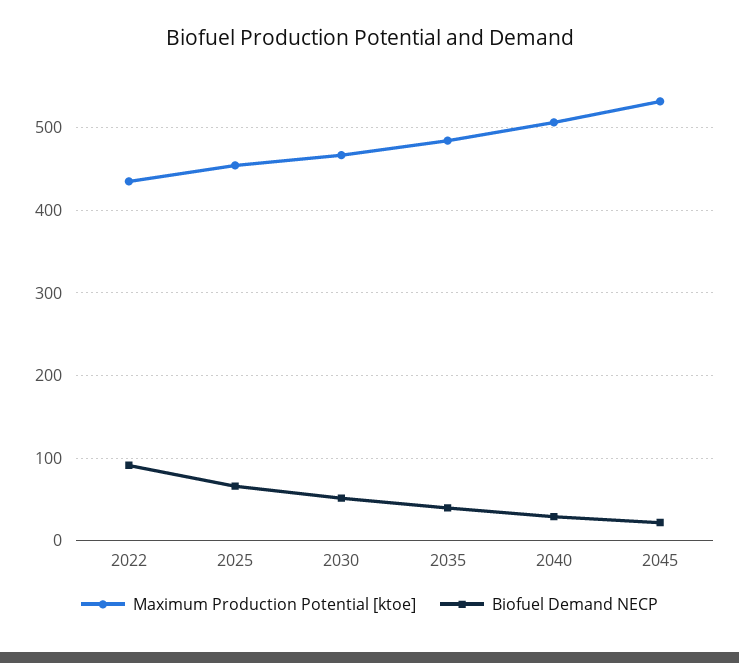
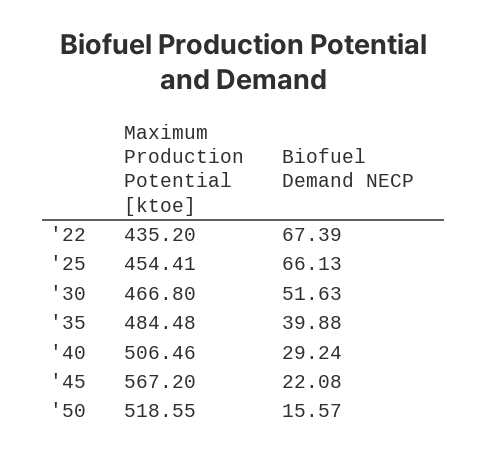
Biofuel Demand NECP, 2022: 90 -> 67.39
Maximum Production Potential [ktoe], 2045: 530 -> 567.2
Maximum Production Potential [ktoe], '50: none -> 518.55
Biofuel Demand NECP, '50: none -> 15.57

